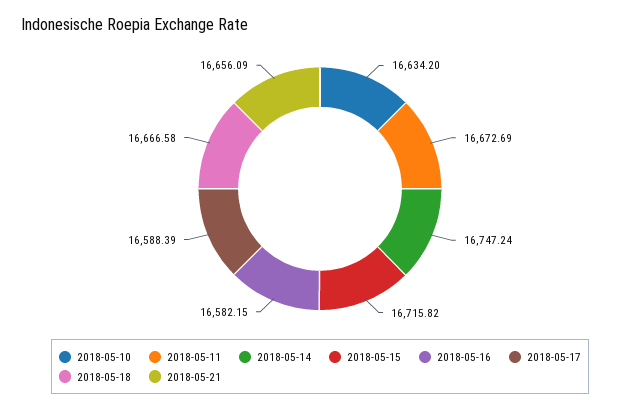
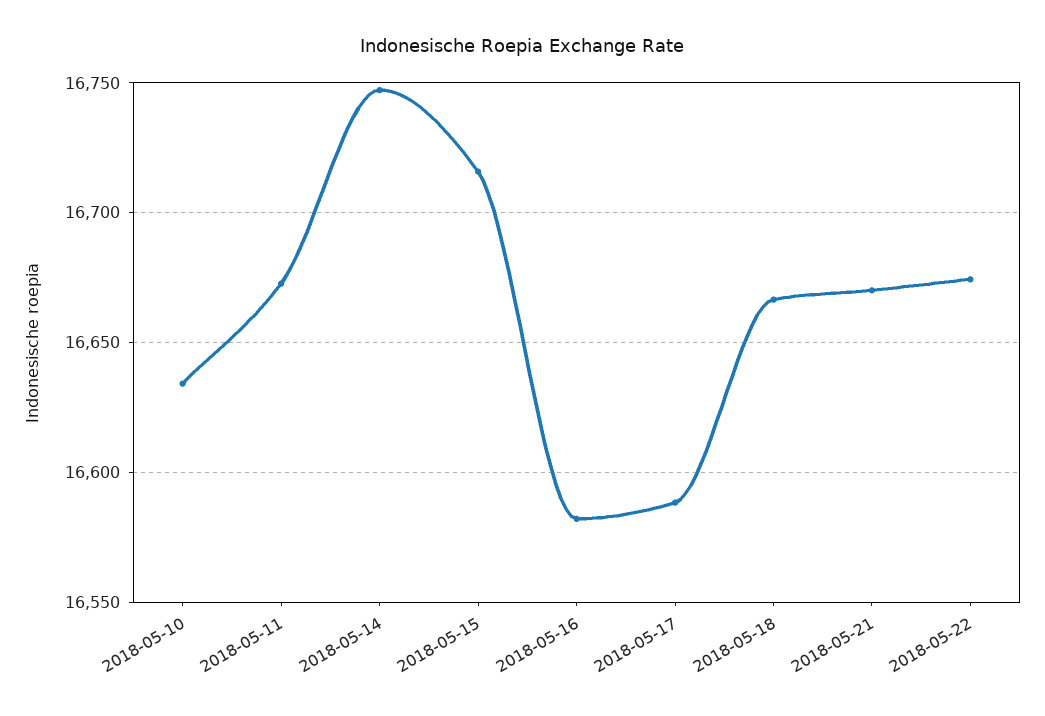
2018-05-21: 16656.09 -> 16670
2018-05-22: none -> 16675

